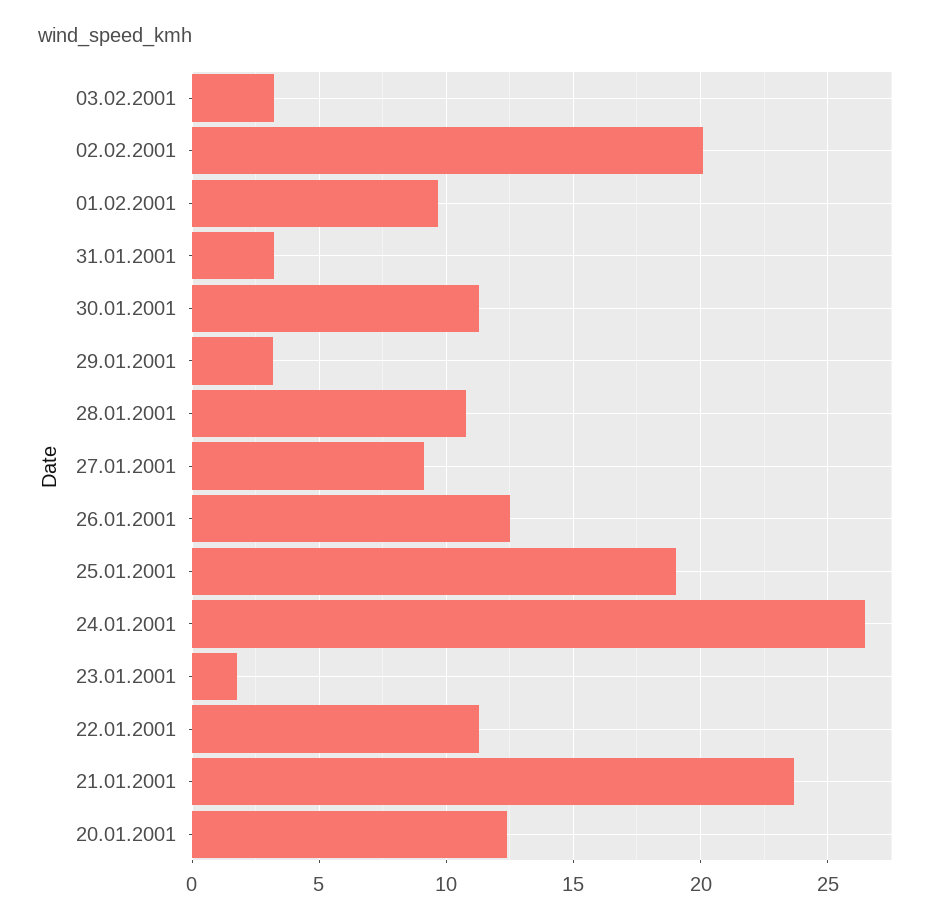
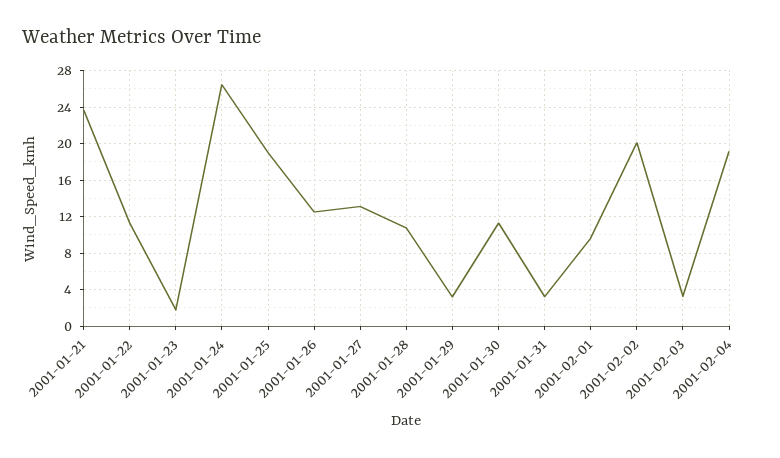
27.01.2001: 9 -> 13
20.01.2001: 12.5 -> none
2001-02-04: none -> 19

